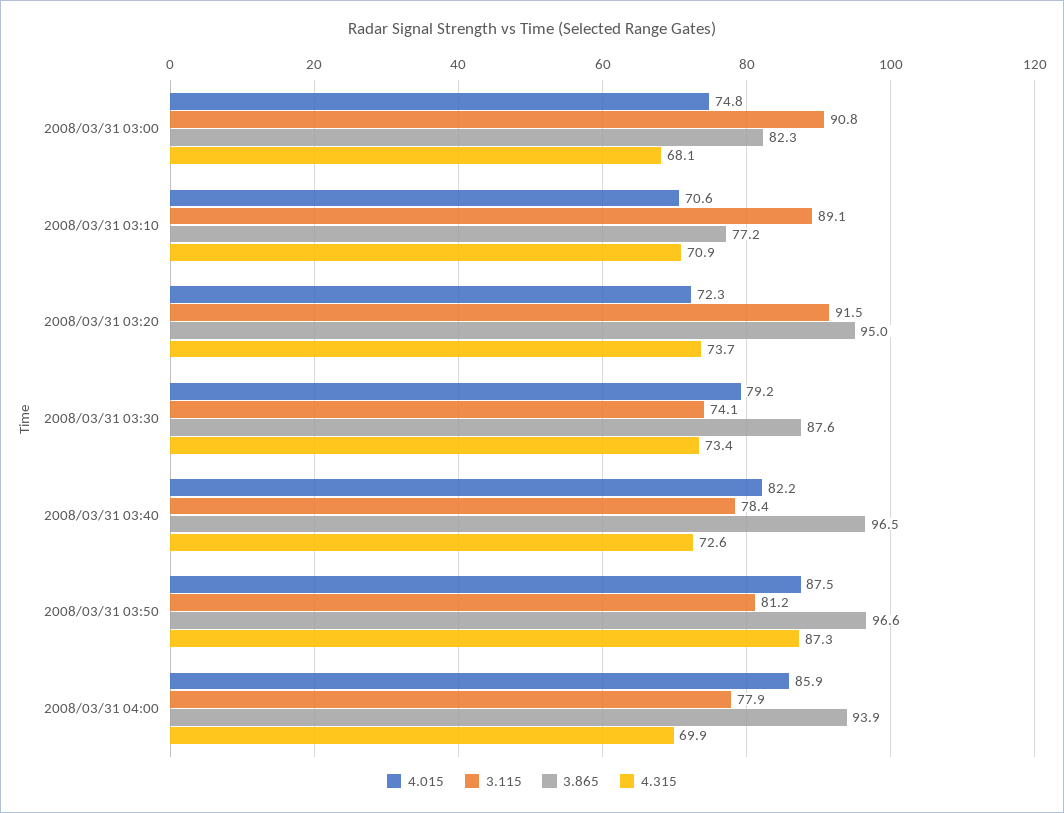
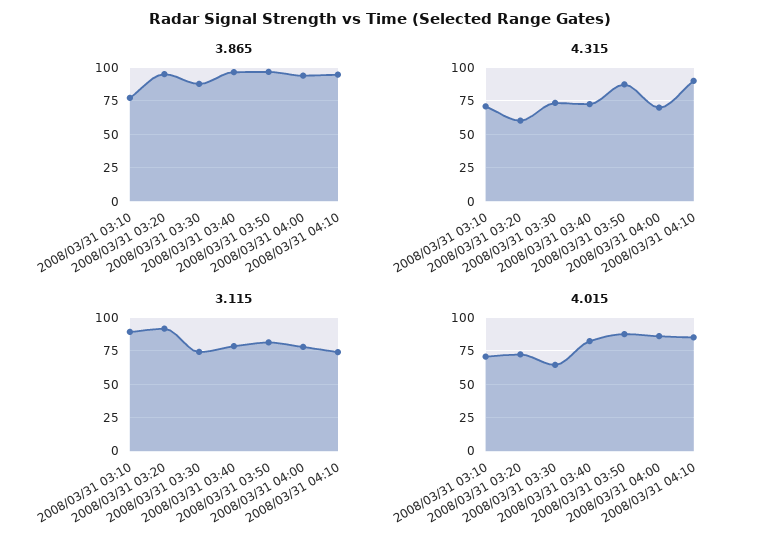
4.015, 2008/03/31 03:00: 74.8 -> none
3.115, 2008/03/31 03:00: 90.8 -> none
3.865, 2008/03/31 03:00: 82.3 -> none
4.315, 2008/03/31 03:00: 68.1 -> none
4.315, 2008/03/31 03:20: 73.7 -> 60
4.015, 2008/03/31 03:30: 79.2 -> 65
3.865, 2008/03/31 04:10: none -> 95
4.315, 2008/03/31 04:10: none -> 90
3.115, 2008/03/31 04:10: none -> 75
4.015, 2008/03/31 04:10: none -> 85

